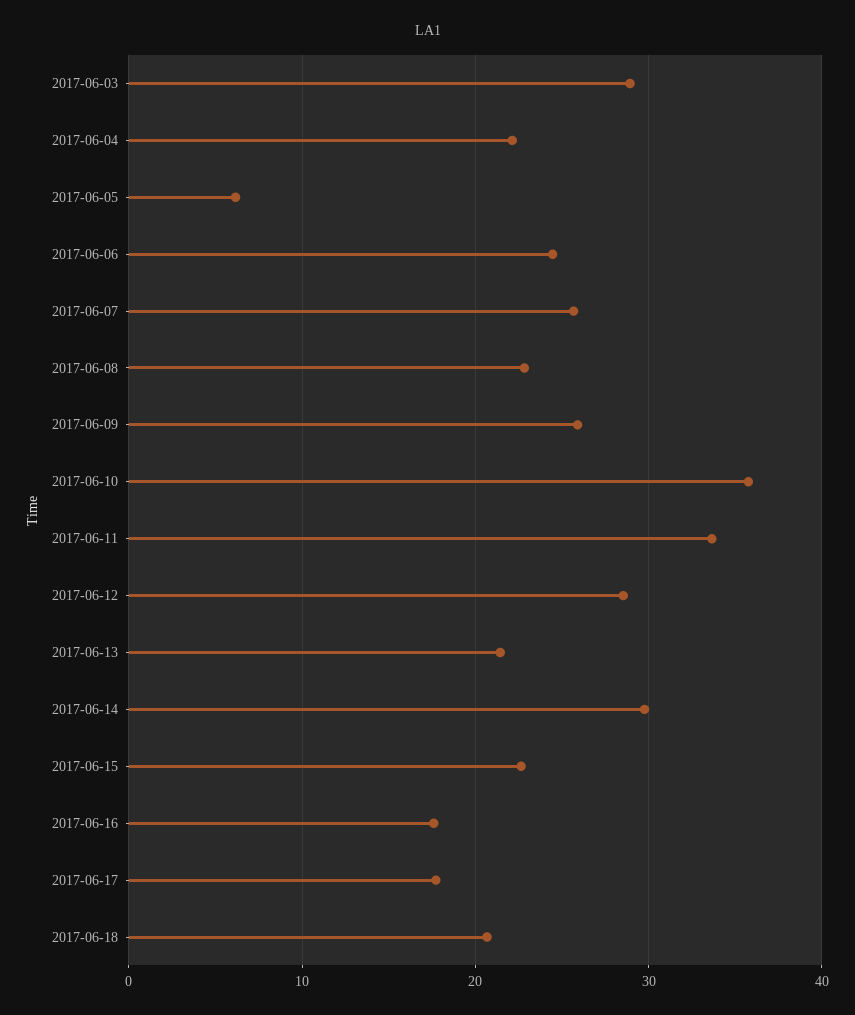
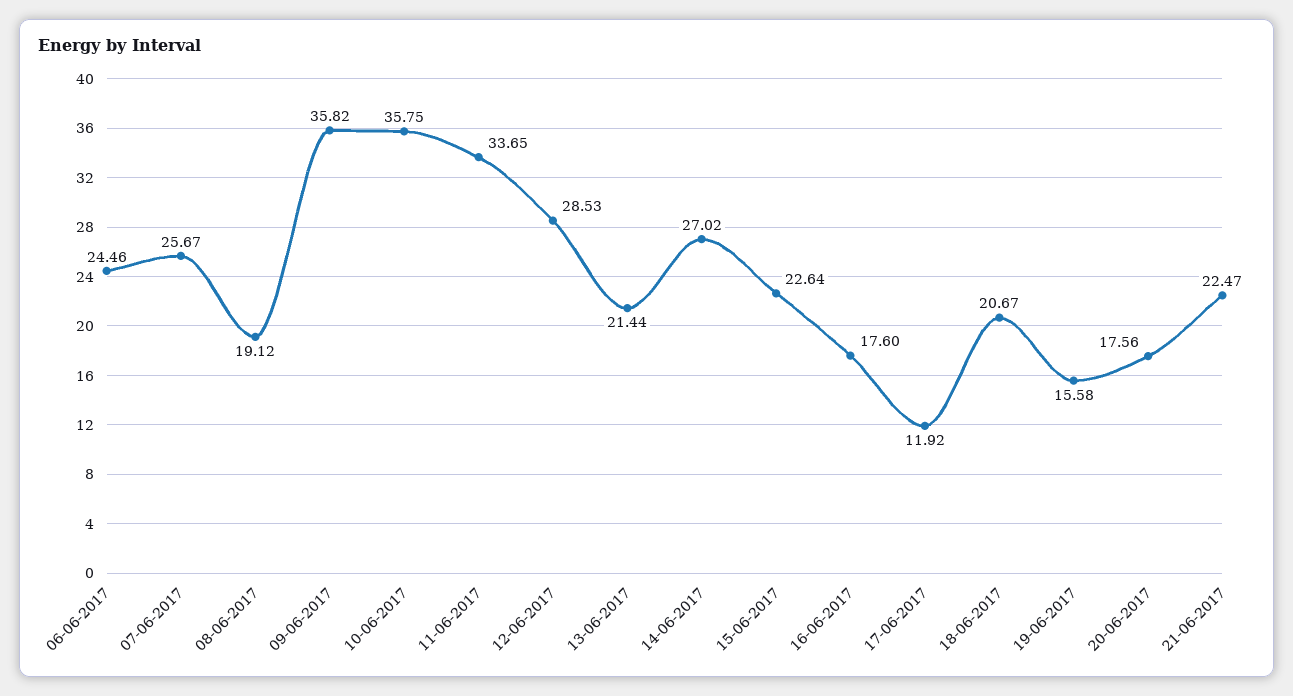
2017-06-03: 29 -> none
2017-06-04: 22 -> none
2017-06-05: 6 -> none
2017-06-08: 23 -> 19.12
2017-06-09: 26 -> 35.82
2017-06-14: 30 -> 27.02
2017-06-17: 18 -> 11.92
19-06-2017: none -> 15.58
20-06-2017: none -> 17.56
21-06-2017: none -> 22.47

